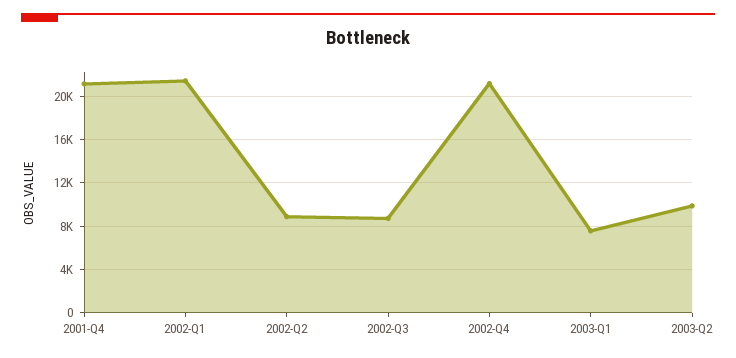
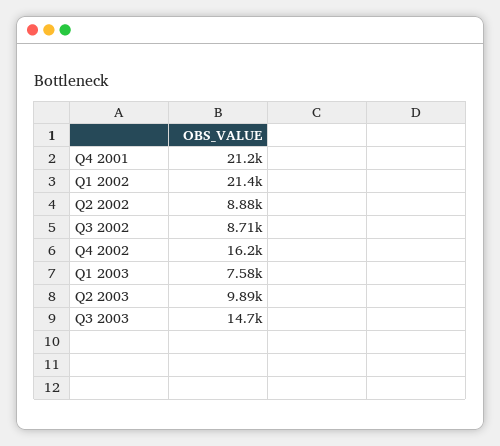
2002-Q4: 21000 -> 16200
Q3 2003: none -> 14700

